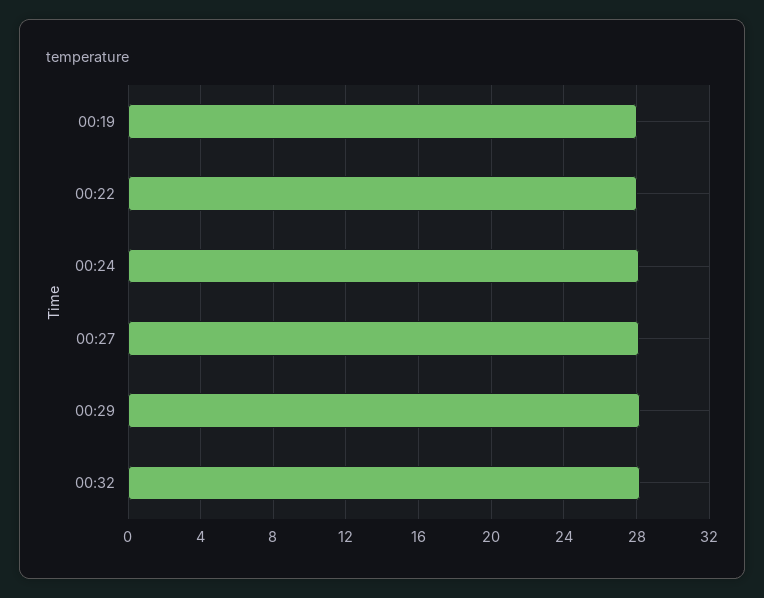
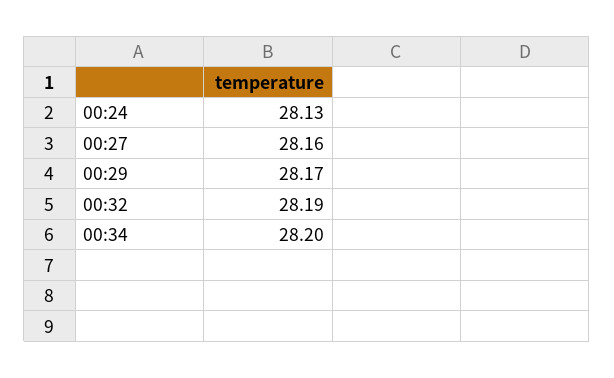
00:19: 28 -> none
00:22: 28 -> none
00:34: none -> 28.2

